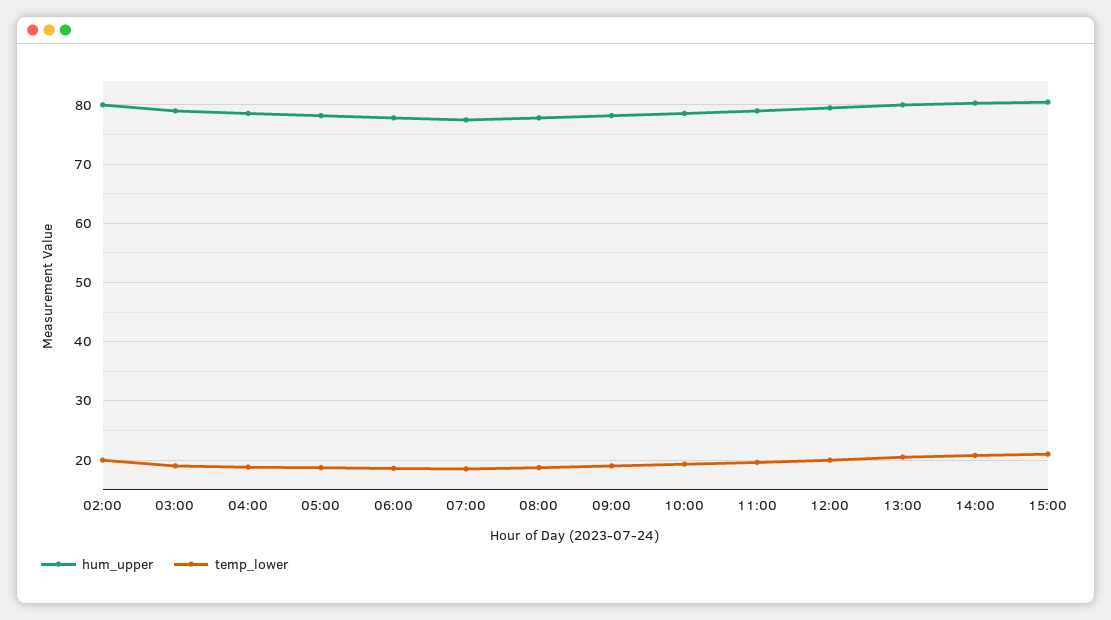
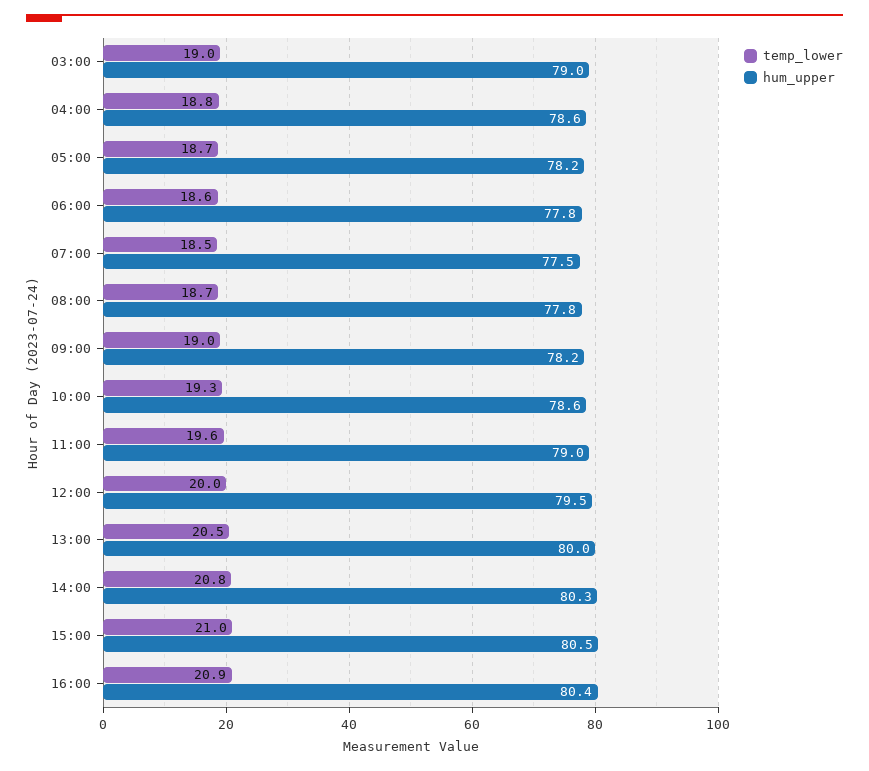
hum_upper, 02:00: 80 -> none
temp_lower, 02:00: 20 -> none
temp_lower, 16:00: none -> 20.9
hum_upper, 16:00: none -> 80.4

